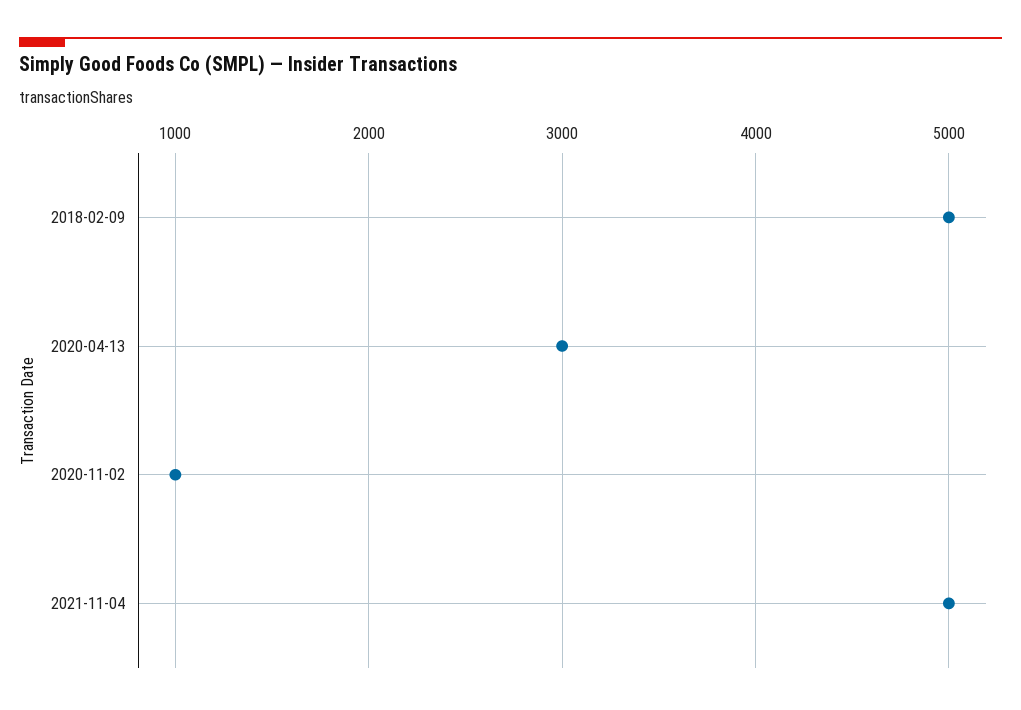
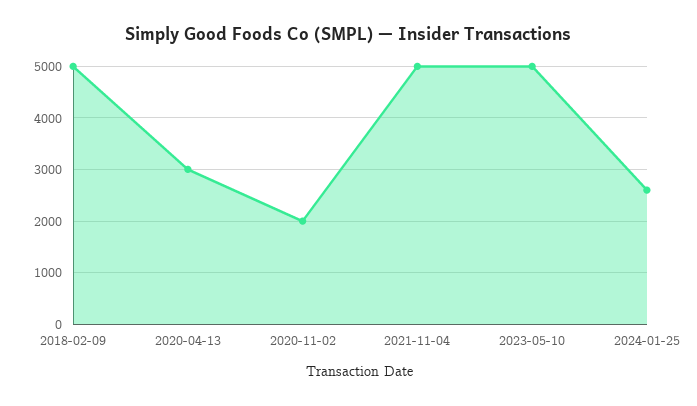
2020-11-02: 1000 -> 2000
2023-05-10: none -> 5000
2024-01-25: none -> 2600

